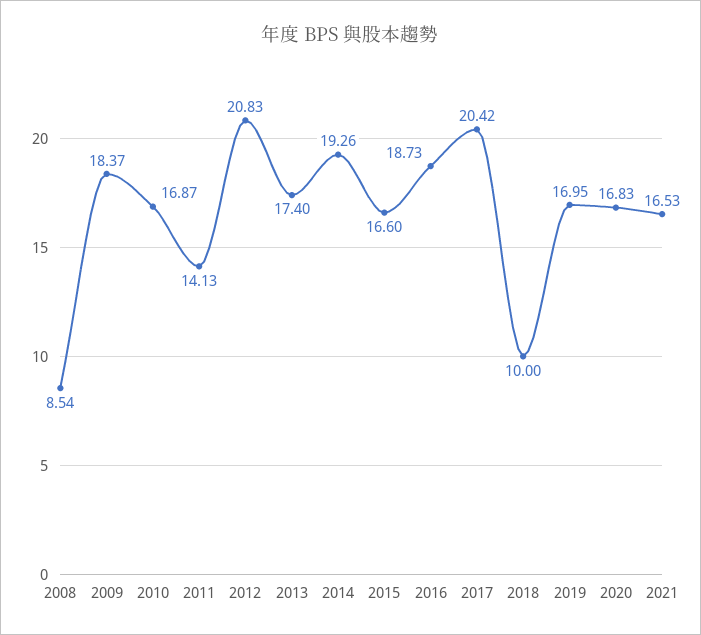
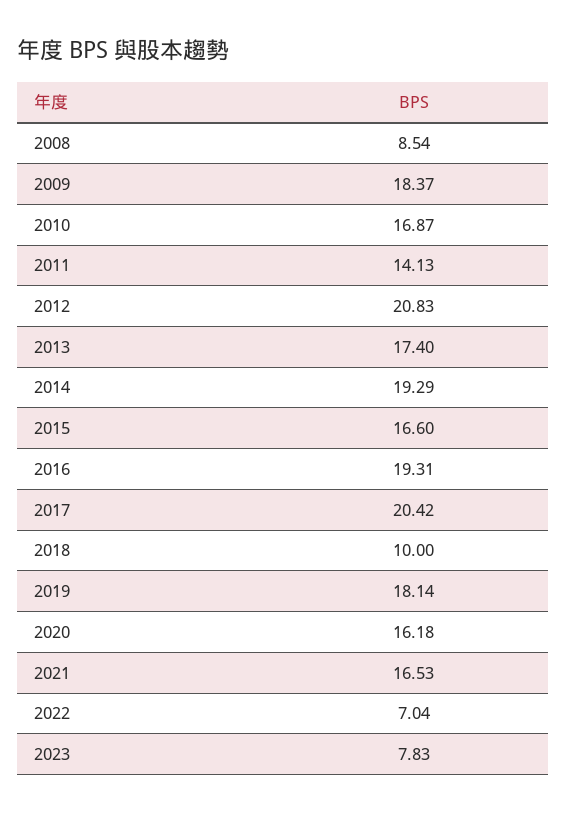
2014: 19.26 -> 19.29
2016: 18.73 -> 19.31
2019: 16.95 -> 18.14
2020: 16.83 -> 16.18
2022: none -> 7.04
2023: none -> 7.83

